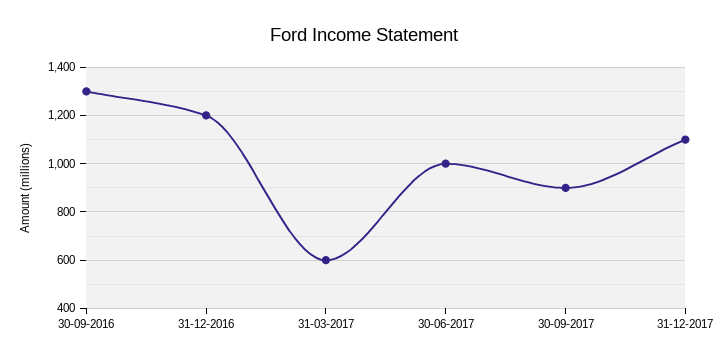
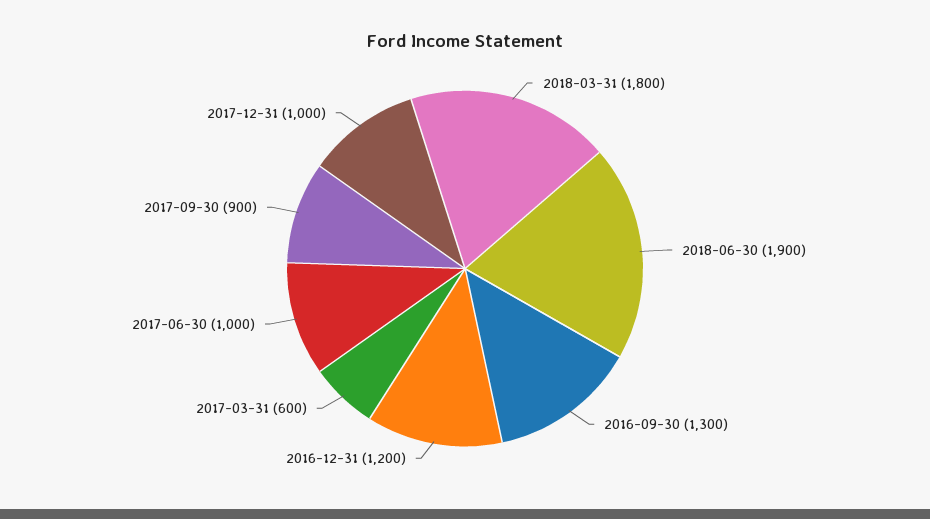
31-12-2017: 1100 -> 1000
2018-03-31: none -> 1800
2018-06-30: none -> 1900

